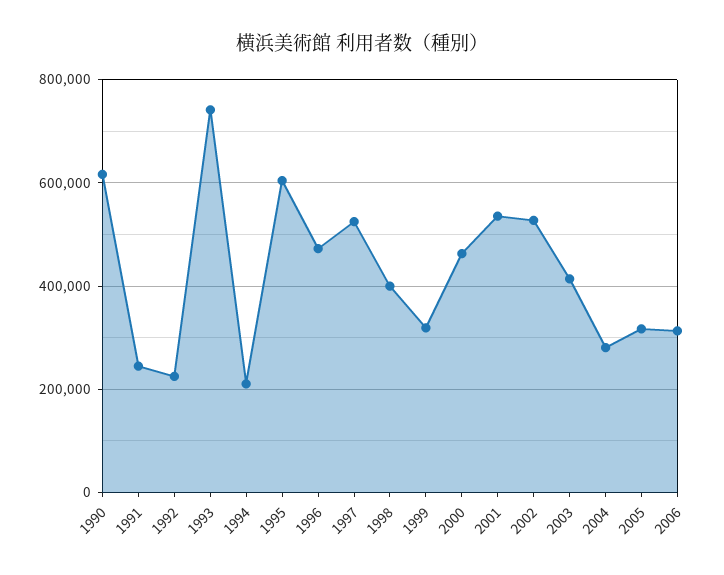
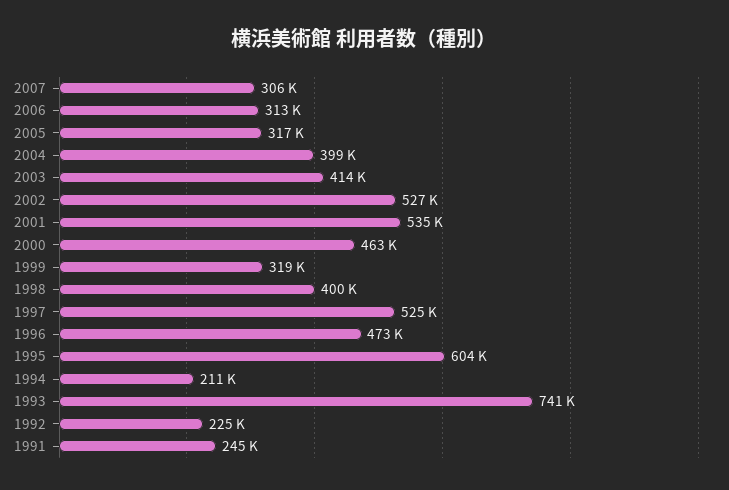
1990: 620000 -> none
2004: 280000 -> 399000
2007: none -> 306000

